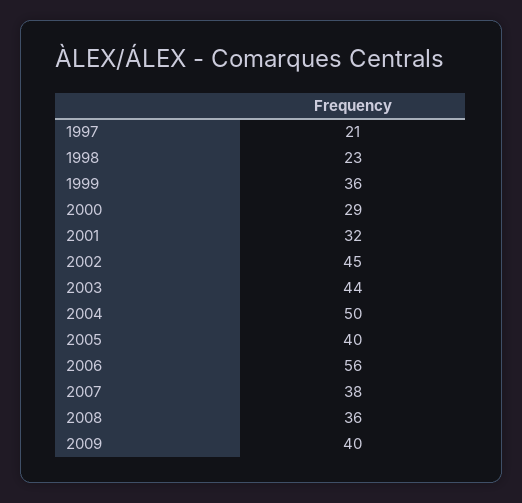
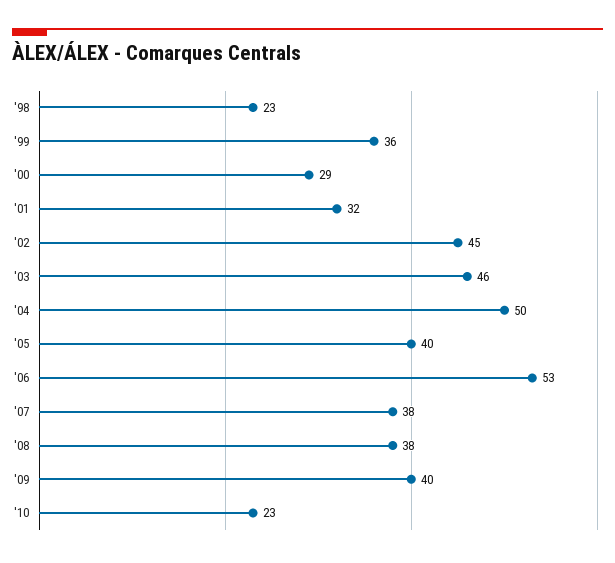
1997: 21 -> none
2003: 44 -> 46
2006: 56 -> 53
2008: 36 -> 38
'10: none -> 23

